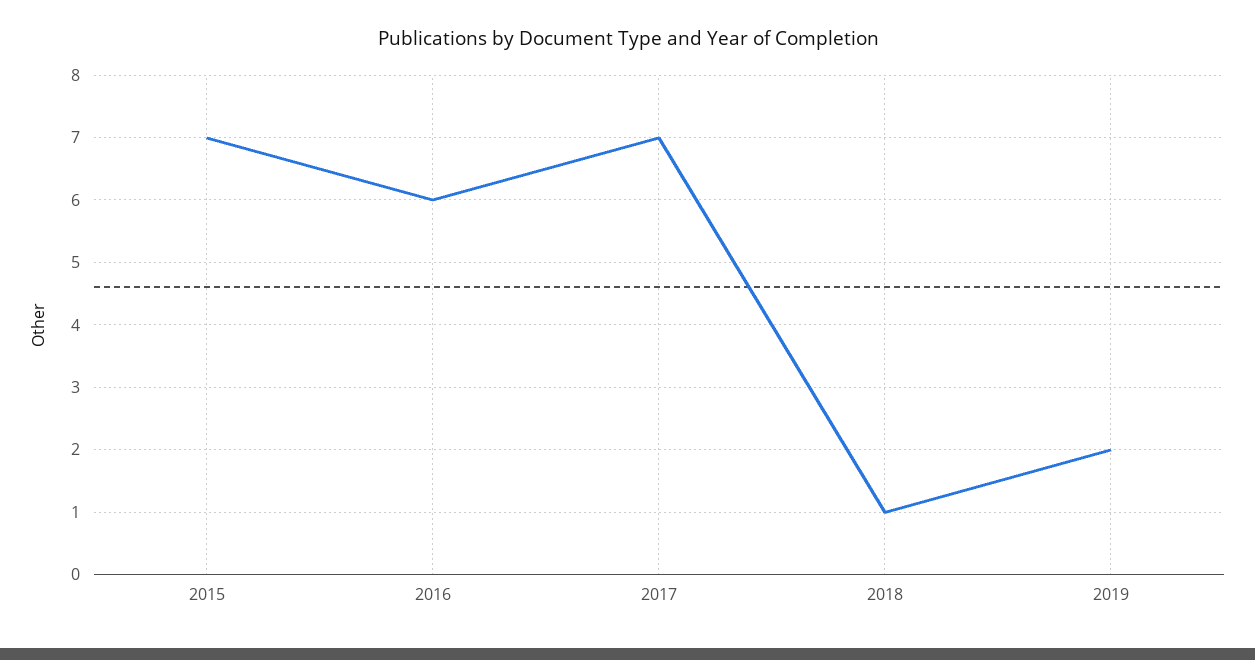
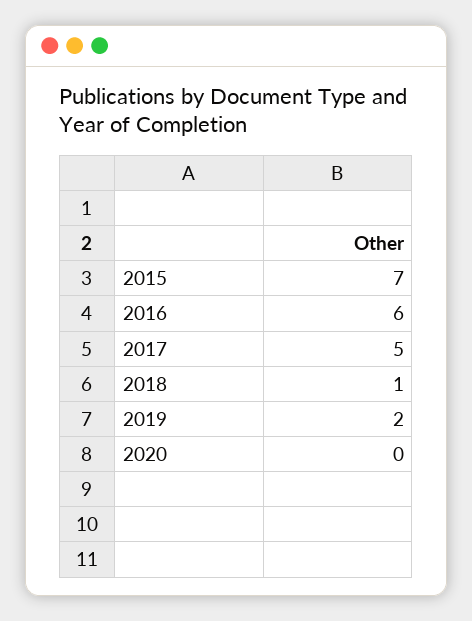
2017: 7 -> 5
2020: none -> 0

